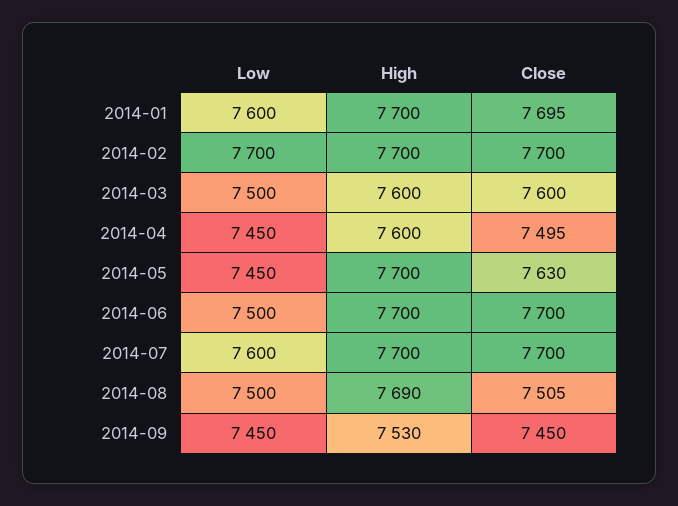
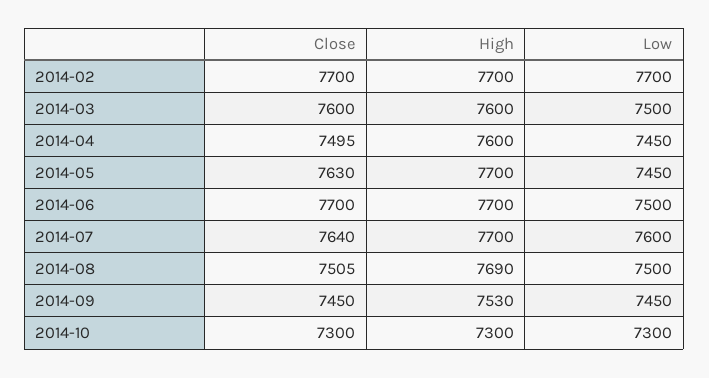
Low, 2014-01: 7600 -> none
High, 2014-01: 7700 -> none
Close, 2014-01: 7695 -> none
Close, 2014-07: 7700 -> 7640
Close, 2014-10: none -> 7300
High, 2014-10: none -> 7300
Low, 2014-10: none -> 7300

